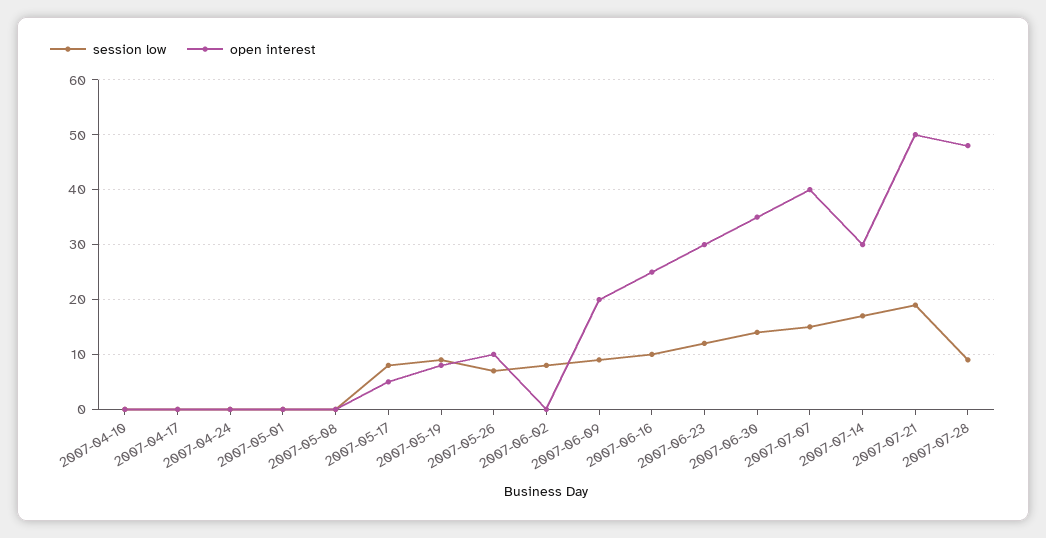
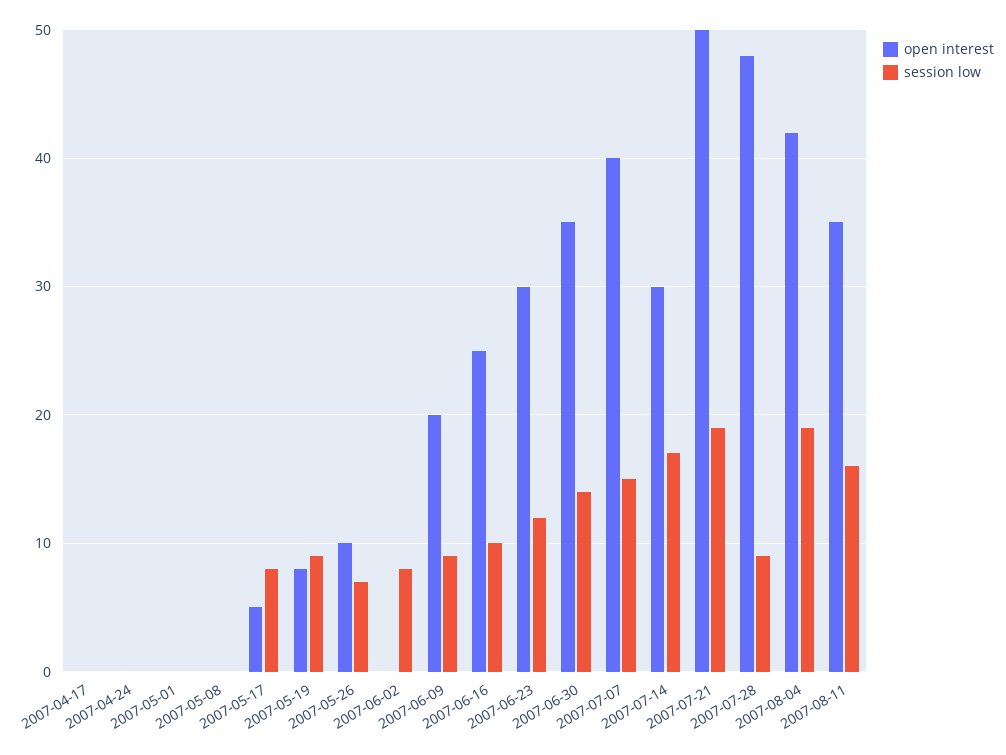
session low, 2007-04-10: 0 -> none
open interest, 2007-04-10: 0 -> none
open interest, 2007-08-04: none -> 42
session low, 2007-08-04: none -> 19
open interest, 2007-08-11: none -> 35
session low, 2007-08-11: none -> 16

